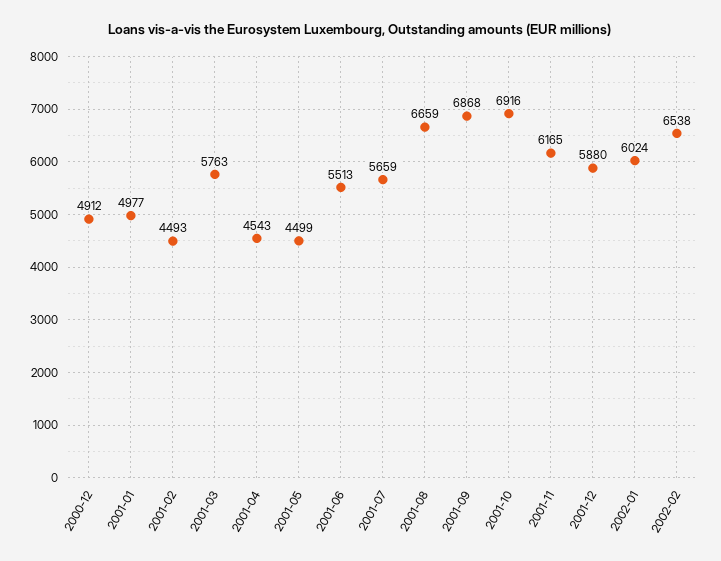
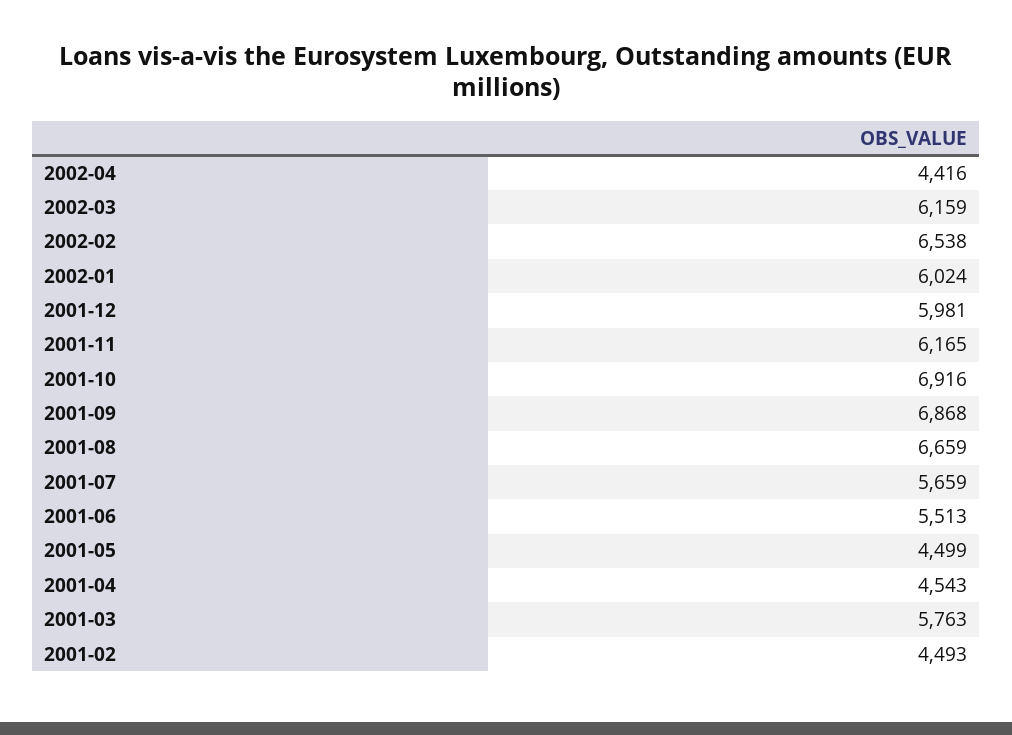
2000-12: 4912 -> none
2001-01: 4977 -> none
2001-12: 5880 -> 5981
2002-04: none -> 4416
2002-03: none -> 6159

